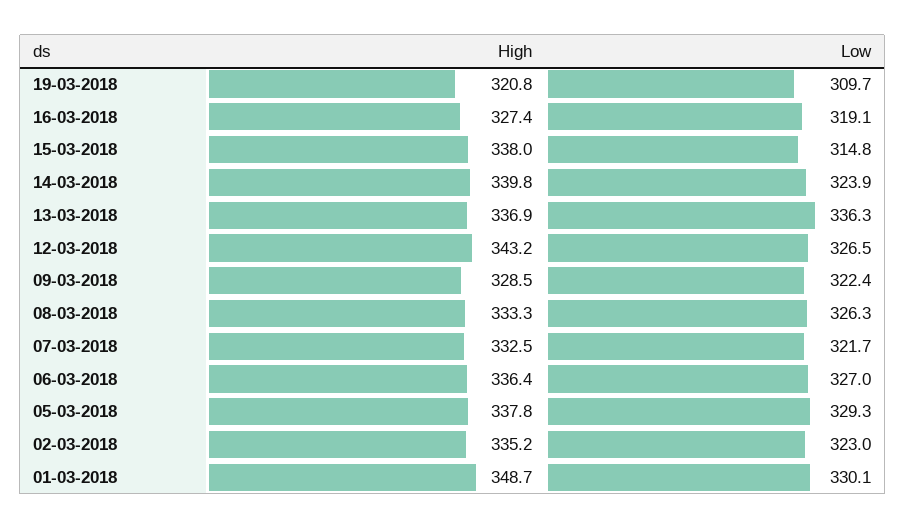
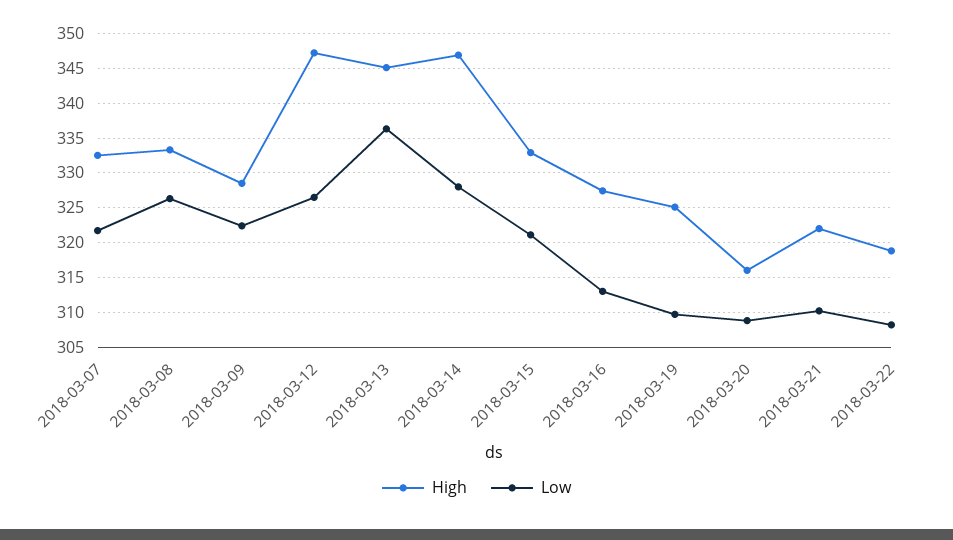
High, 19-03-2018: 320.8 -> 325
Low, 16-03-2018: 319.1 -> 313
High, 15-03-2018: 338 -> 333
Low, 15-03-2018: 314.8 -> 321
High, 14-03-2018: 339.8 -> 347
Low, 14-03-2018: 323.9 -> 328
High, 13-03-2018: 336.9 -> 345
High, 12-03-2018: 343.2 -> 347
High, 06-03-2018: 336.4 -> none
Low, 06-03-2018: 327 -> none
High, 05-03-2018: 337.8 -> none
Low, 05-03-2018: 329.3 -> none
High, 02-03-2018: 335.2 -> none
Low, 02-03-2018: 323 -> none
High, 01-03-2018: 348.7 -> none
Low, 01-03-2018: 330.1 -> none
High, 2018-03-20: none -> 316
Low, 2018-03-20: none -> 309
High, 2018-03-21: none -> 322
Low, 2018-03-21: none -> 310
High, 2018-03-22: none -> 319
Low, 2018-03-22: none -> 308

